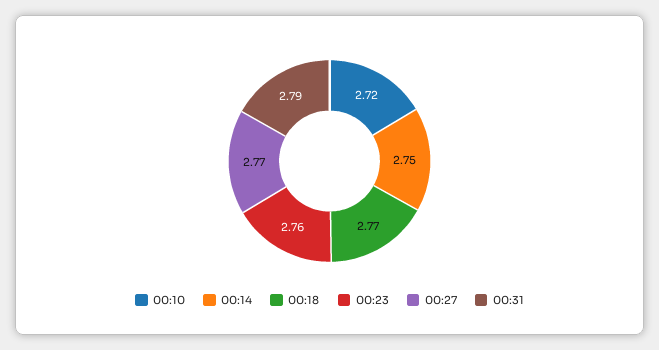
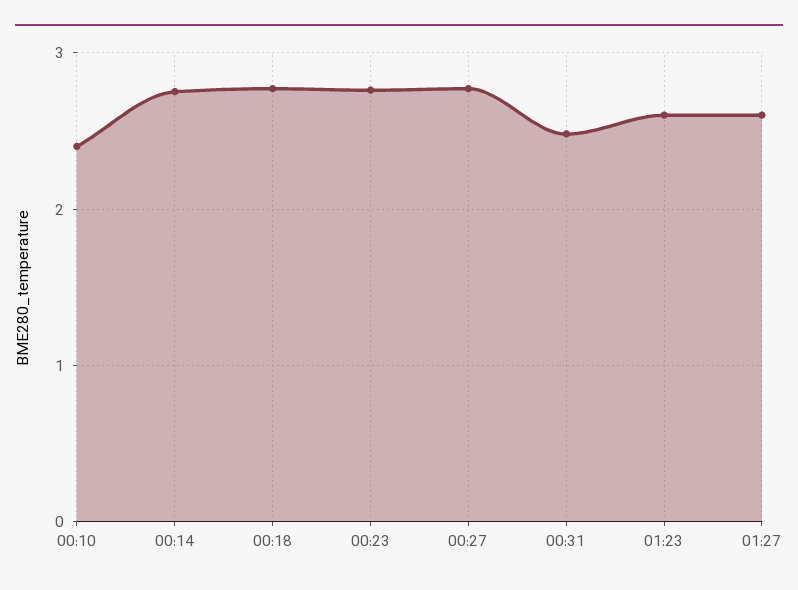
00:10: 2.72 -> 2.4
00:31: 2.79 -> 2.5
01:23: none -> 2.6
01:27: none -> 2.6

